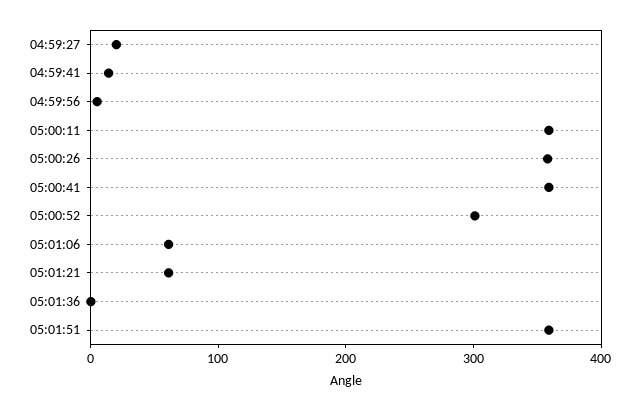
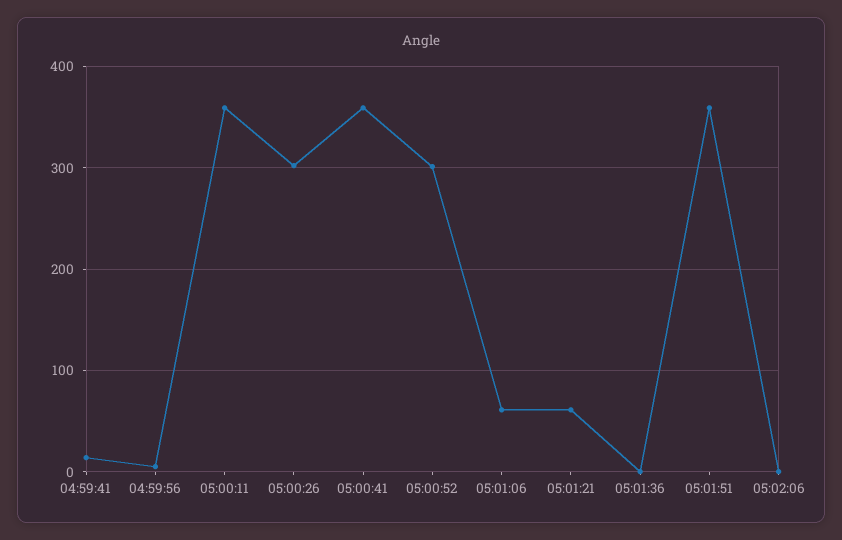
04:59:27: 20 -> none
05:00:26: 360 -> 300
05:02:06: none -> 0

